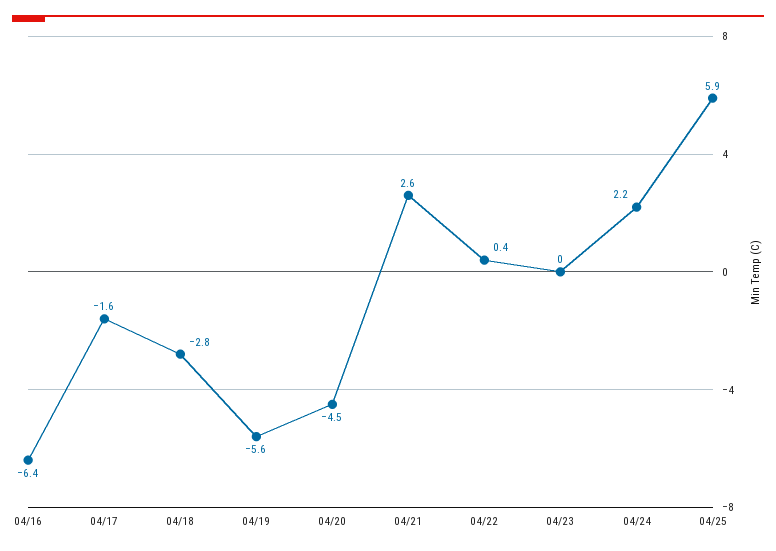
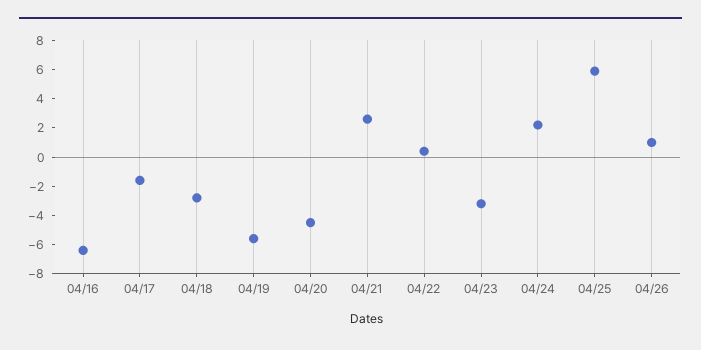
04/23: 0 -> -3
04/26: none -> 1

